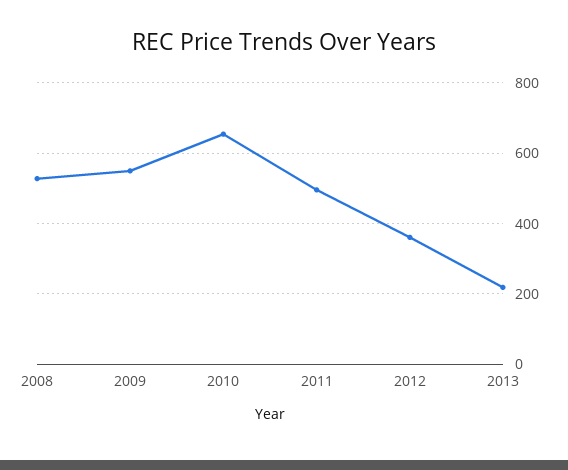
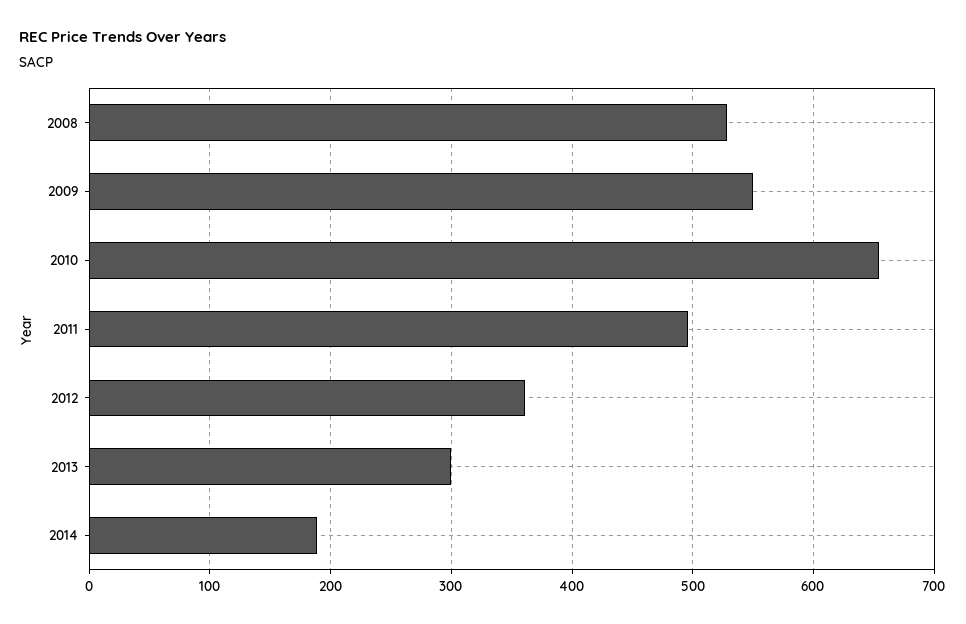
2013: 220 -> 300
2014: none -> 190

